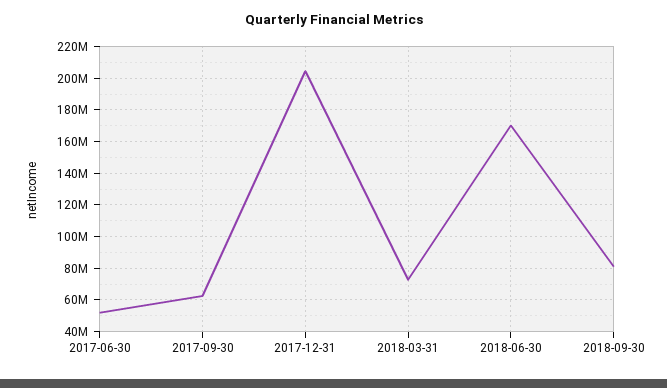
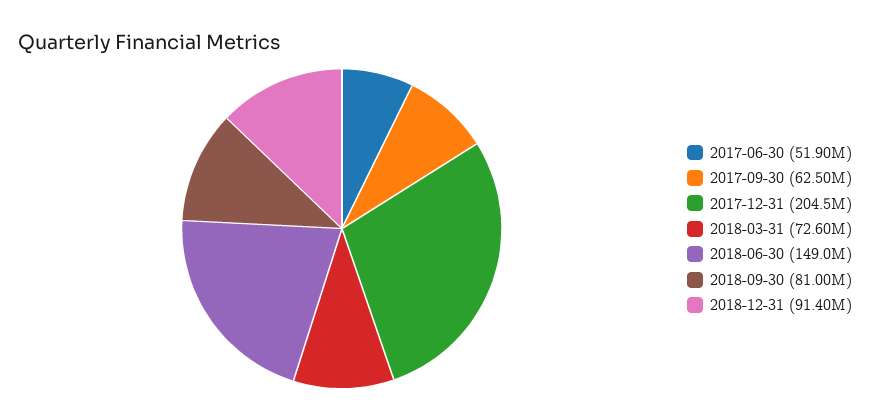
2018-06-30: 170000000 -> 149000000
2018-12-31: none -> 91400000

